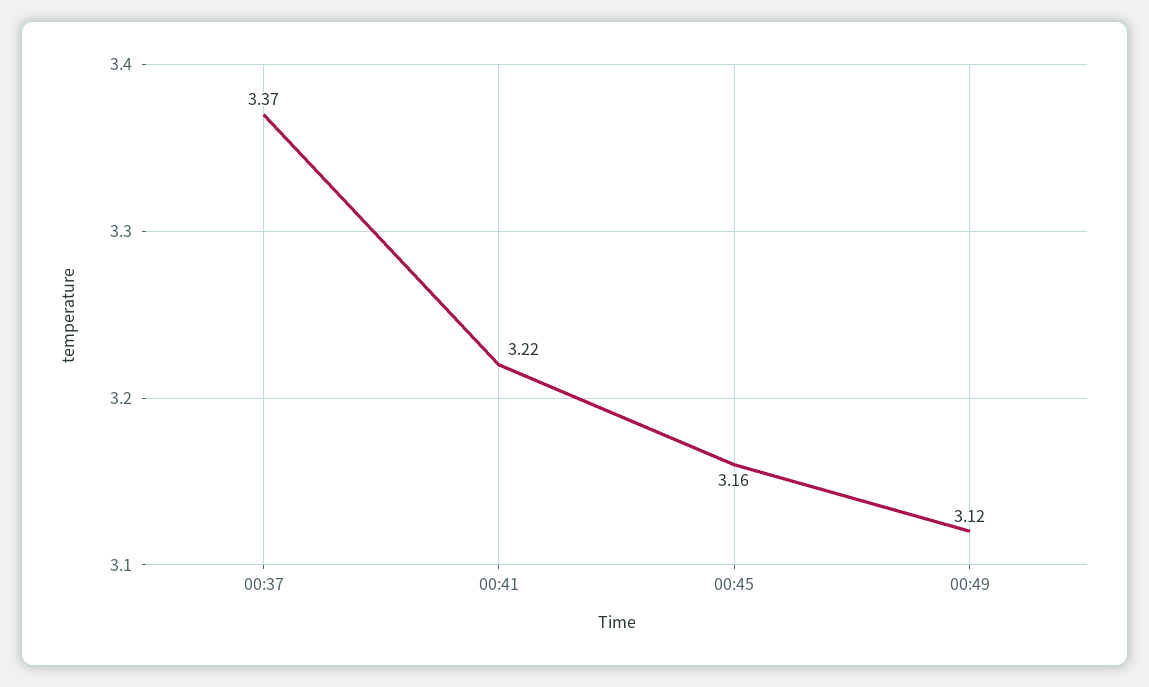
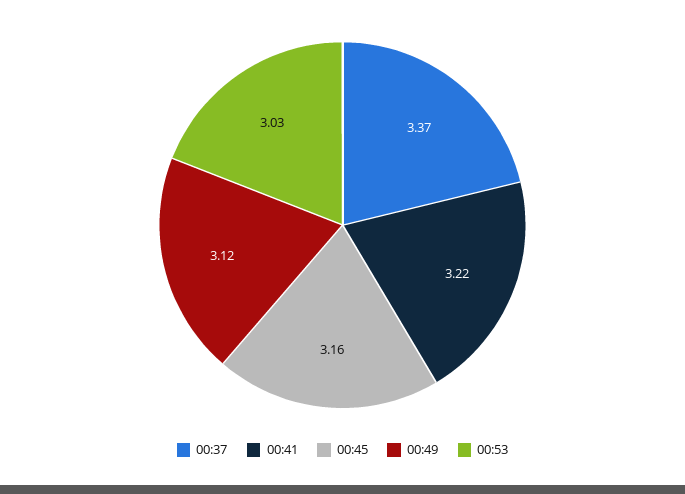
00:53: none -> 3.03

